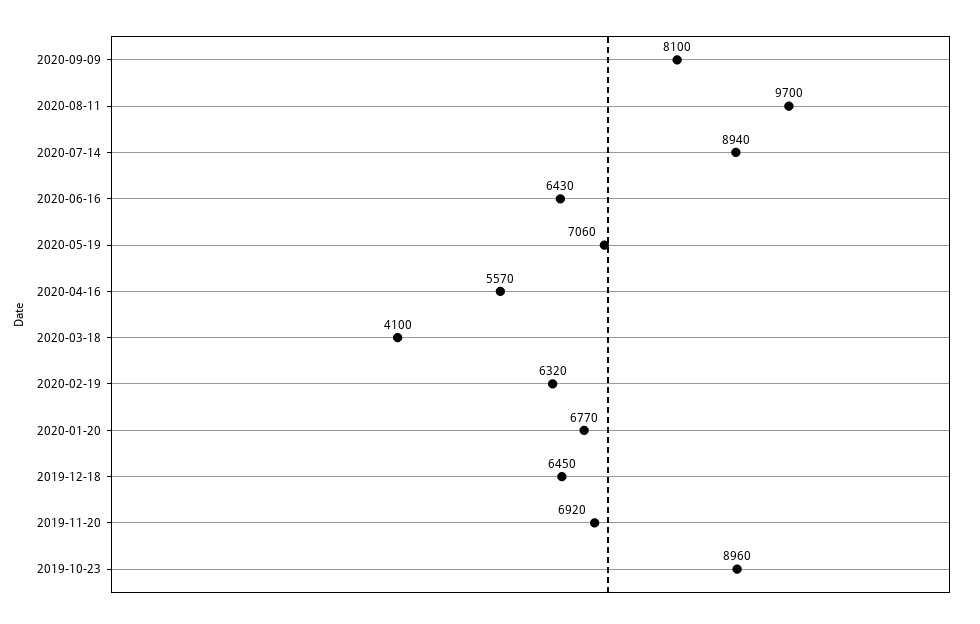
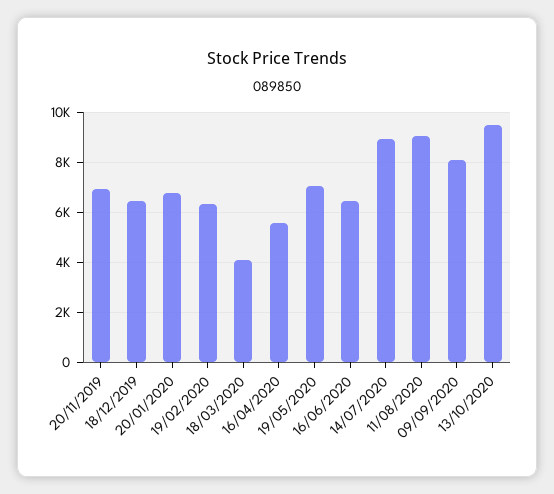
2020-08-11: 9700 -> 9000
2019-10-23: 8960 -> none
13/10/2020: none -> 9500

